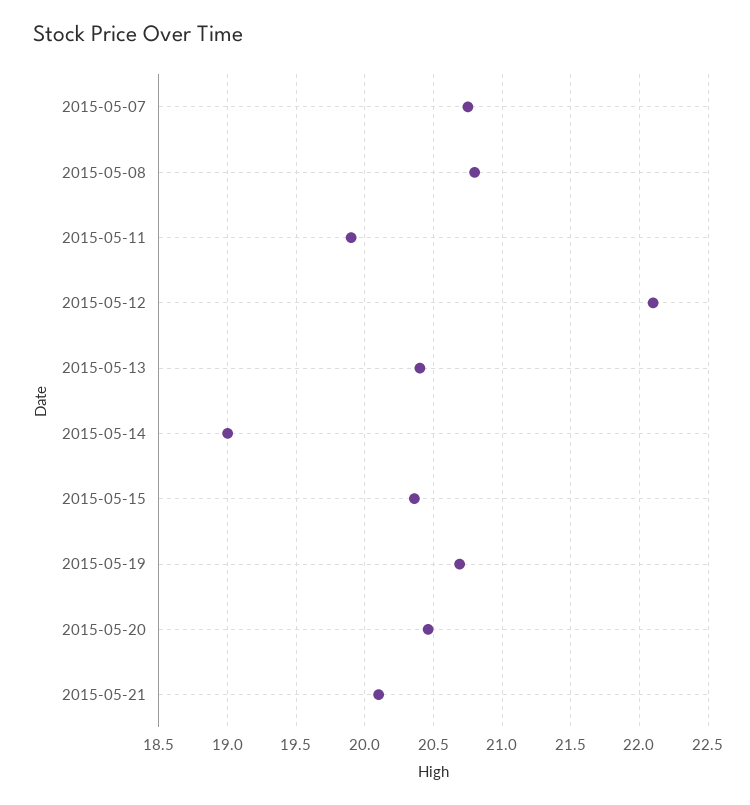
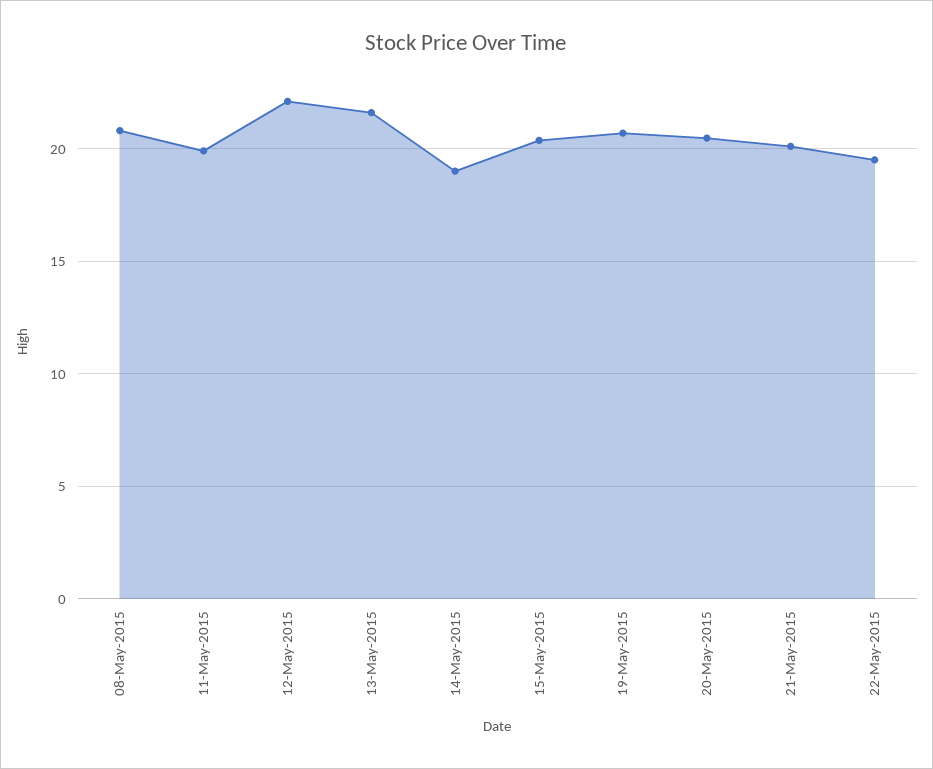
2015-05-07: 20.75 -> none
2015-05-13: 20.4 -> 21.5
22-May-2015: none -> 19.5

